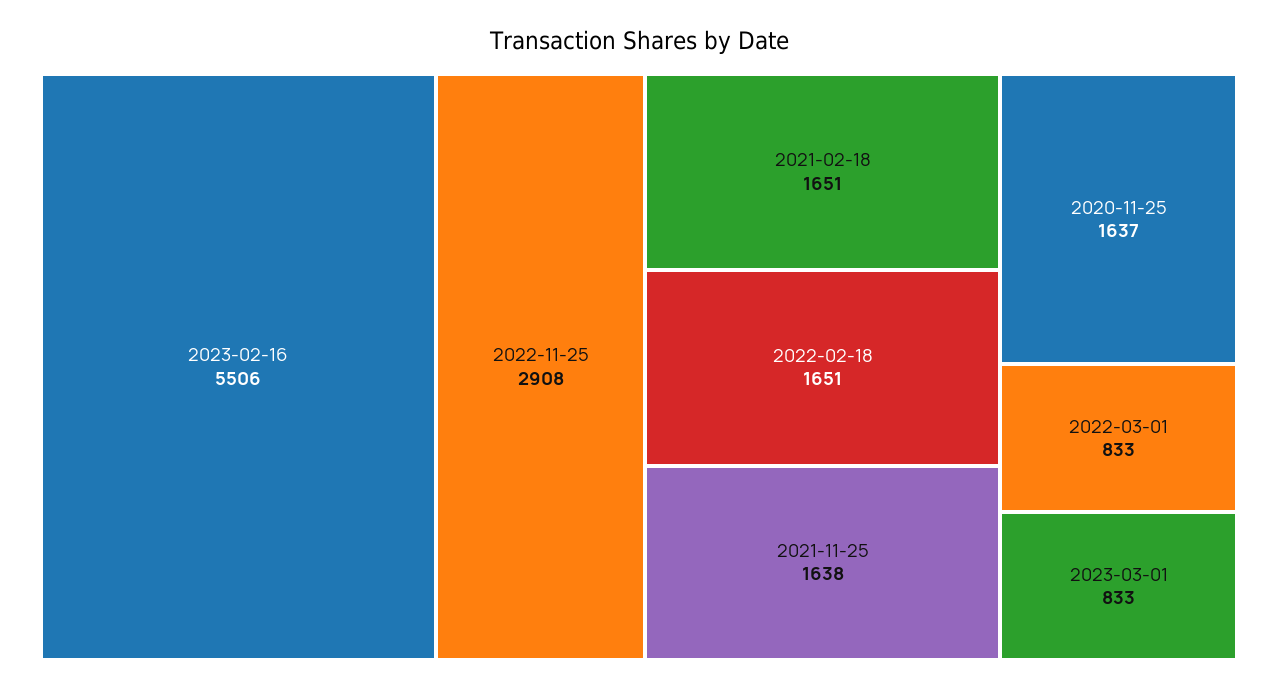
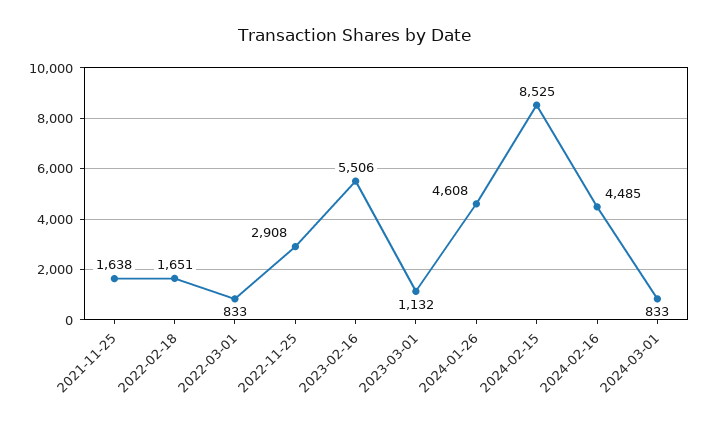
2021-02-18: 1651 -> none
2020-11-25: 1637 -> none
2023-03-01: 833 -> 1132
2024-01-26: none -> 4608
2024-02-15: none -> 8525
2024-02-16: none -> 4485
2024-03-01: none -> 833

